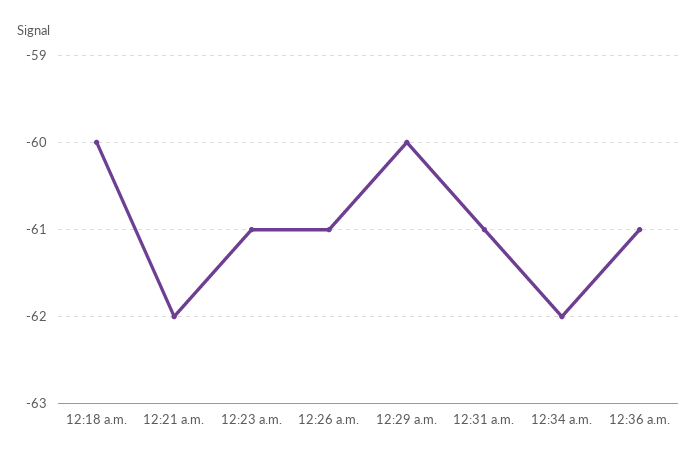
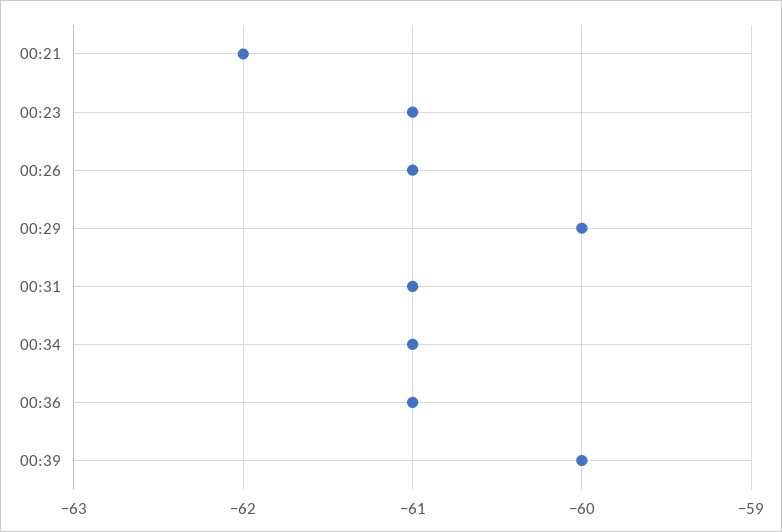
12:18 a.m.: -60 -> none
12:34 a.m.: -62 -> -61
00:39: none -> -60

